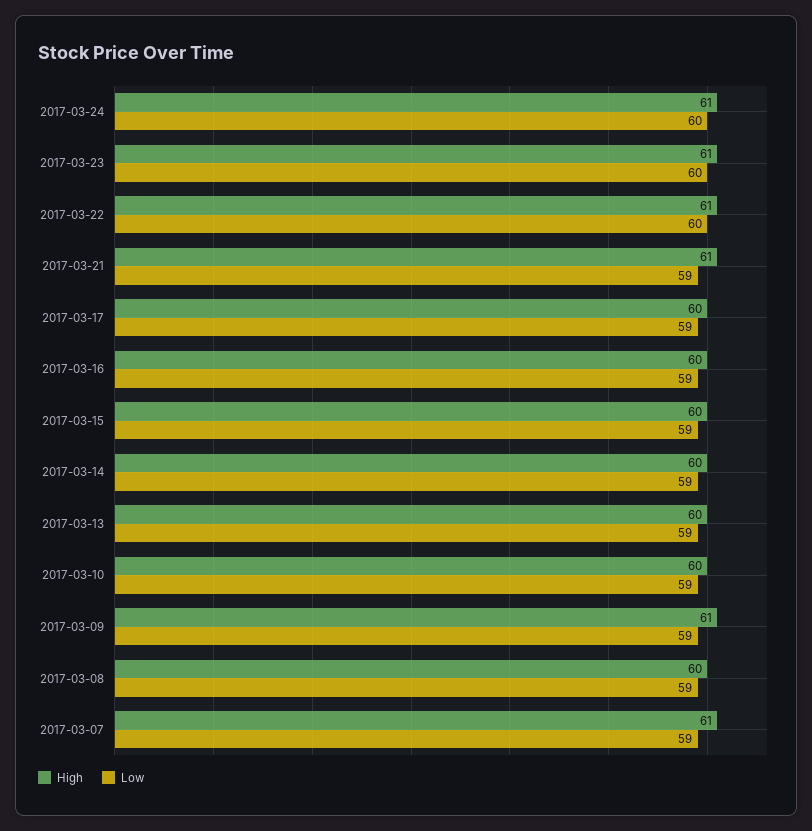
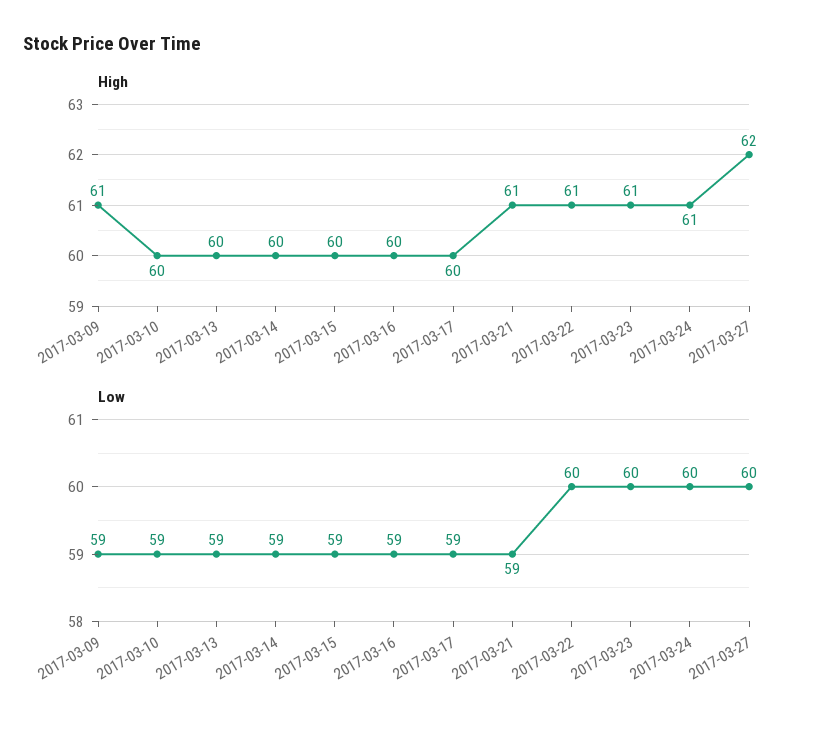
High, 2017-03-08: 60 -> none
Low, 2017-03-08: 59 -> none
High, 2017-03-07: 61 -> none
Low, 2017-03-07: 59 -> none
High, 2017-03-27: none -> 62
Low, 2017-03-27: none -> 60

